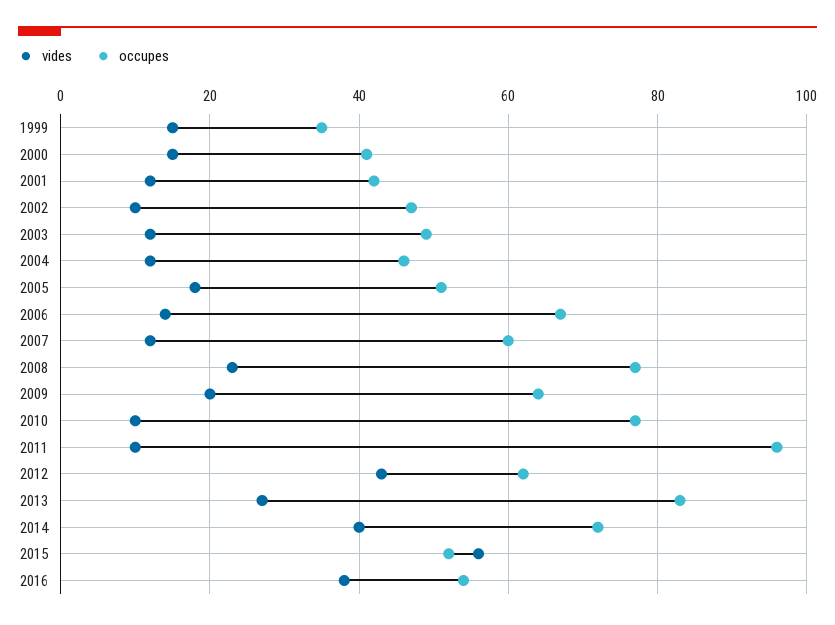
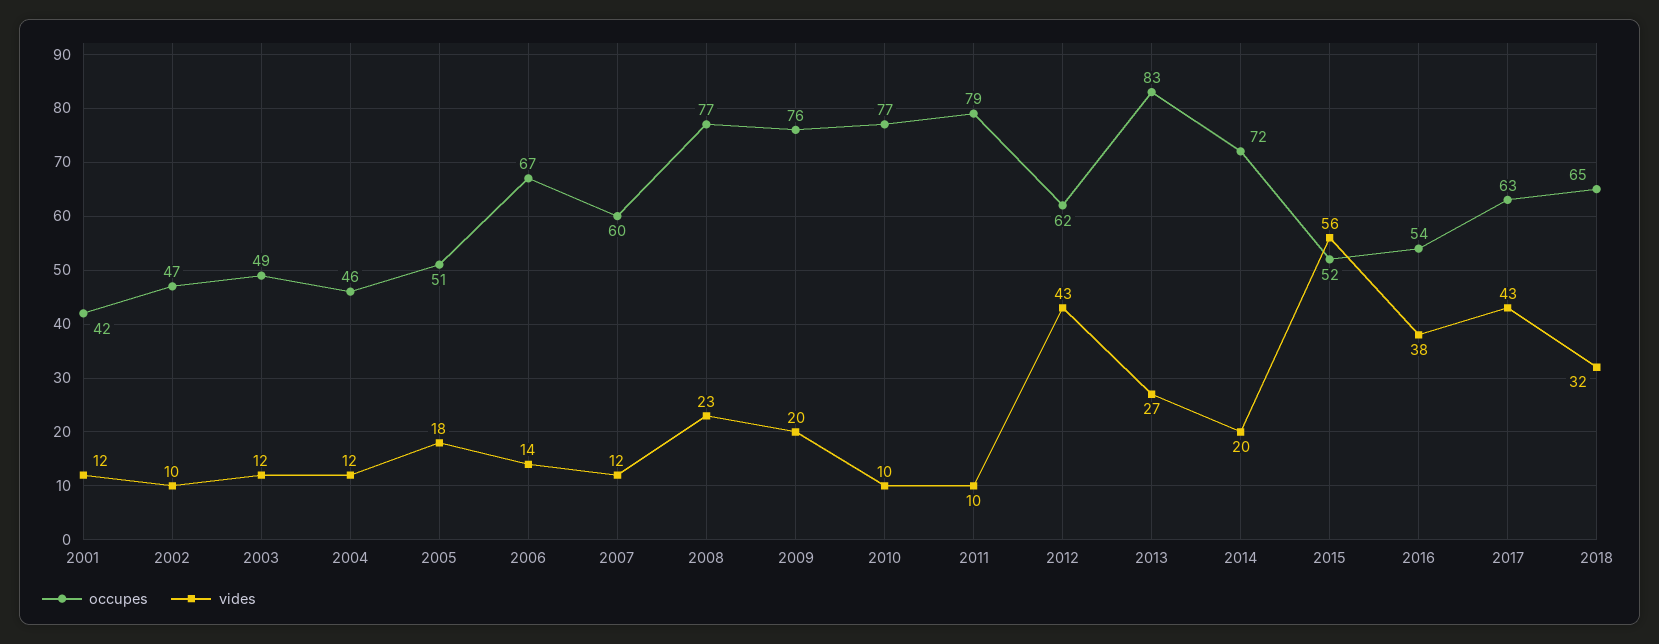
vides, 1999: 15 -> none
occupes, 1999: 35 -> none
vides, 2000: 15 -> none
occupes, 2000: 40 -> none
occupes, 2009: 65 -> 76
occupes, 2011: 95 -> 79
vides, 2014: 40 -> 20
occupes, 2017: none -> 63
vides, 2017: none -> 43
occupes, 2018: none -> 65
vides, 2018: none -> 32

